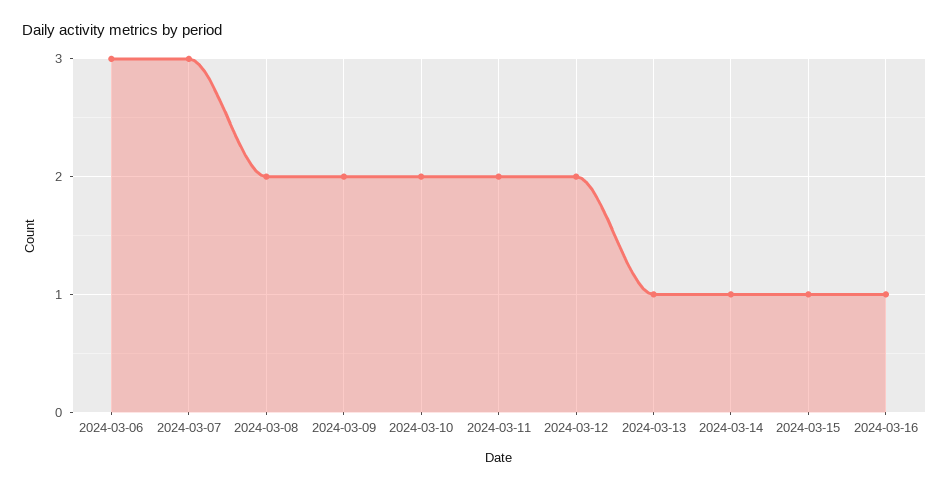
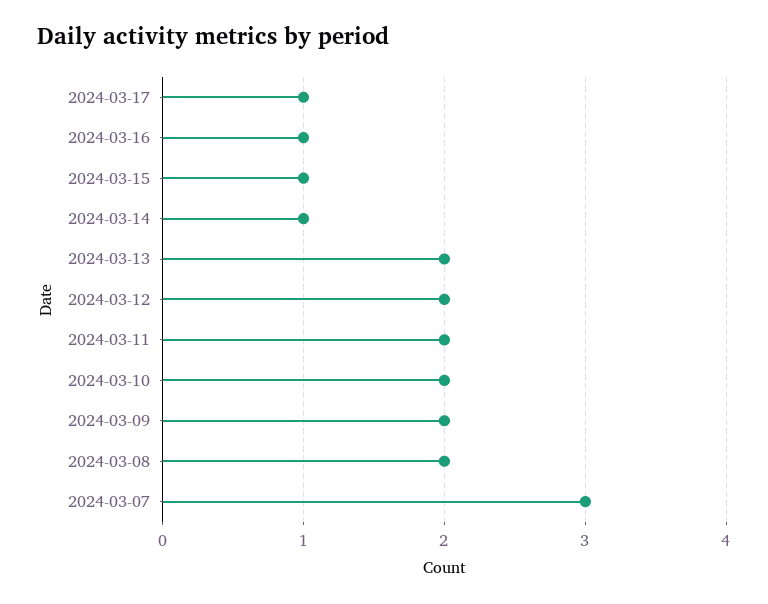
2024-03-06: 3 -> none
2024-03-13: 1 -> 2
2024-03-17: none -> 1

